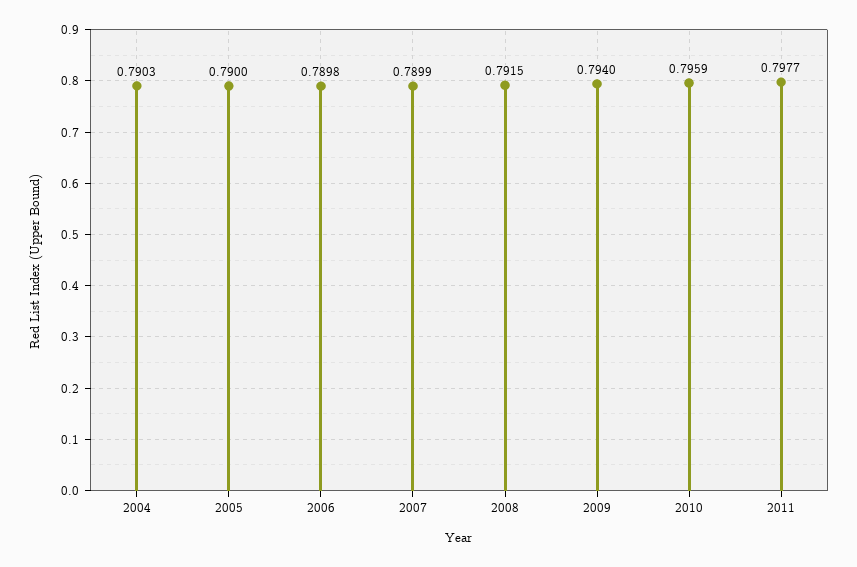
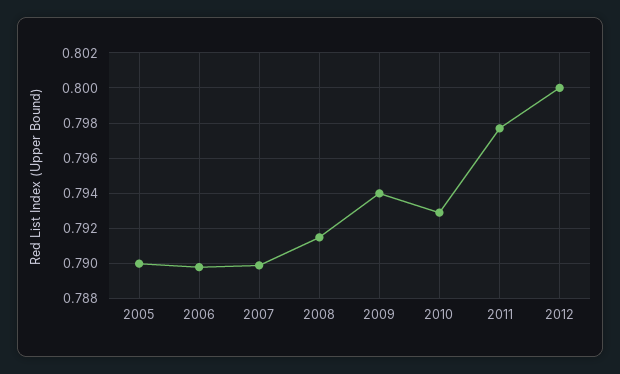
2004: 0.7903 -> none
2010: 0.7959 -> 0.793
2012: none -> 0.8

